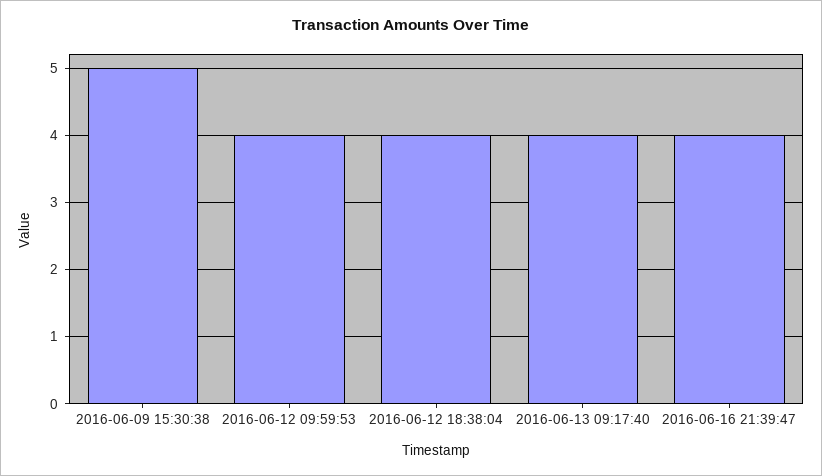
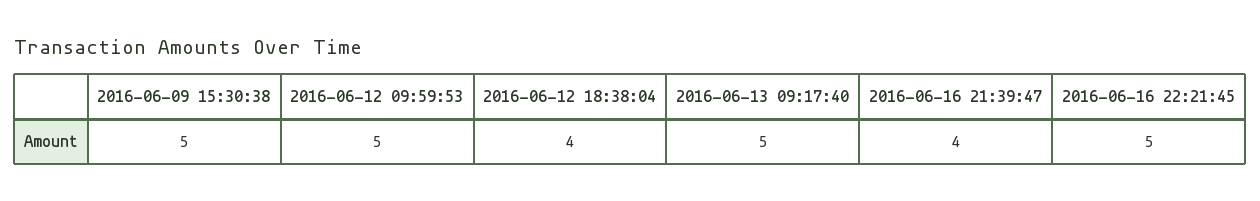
2016-06-12 09:59:53: 4 -> 5
2016-06-13 09:17:40: 4 -> 5
2016-06-16 22:21:45: none -> 5

